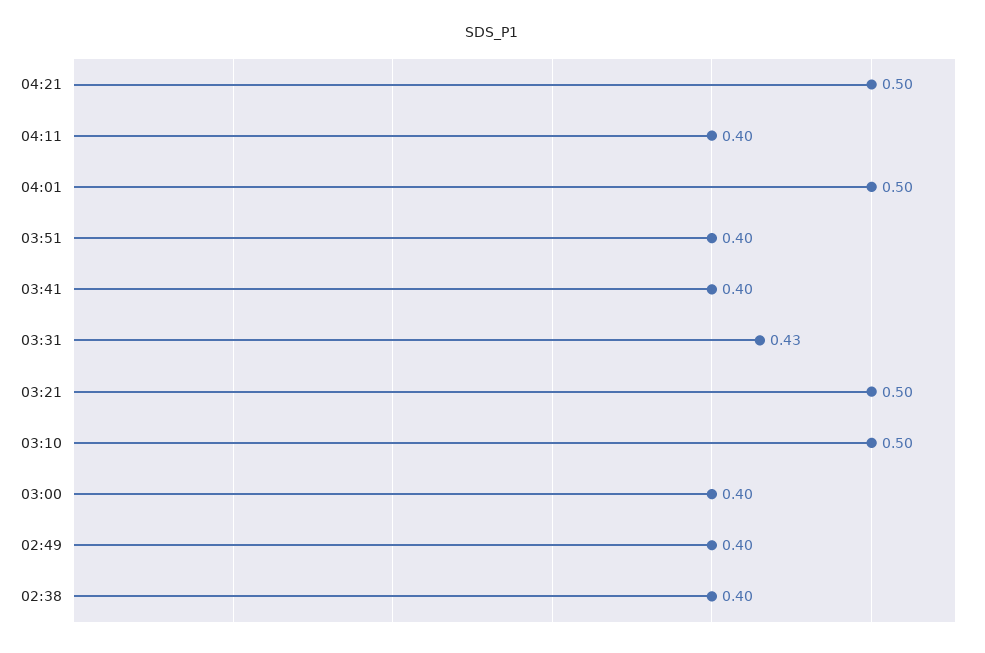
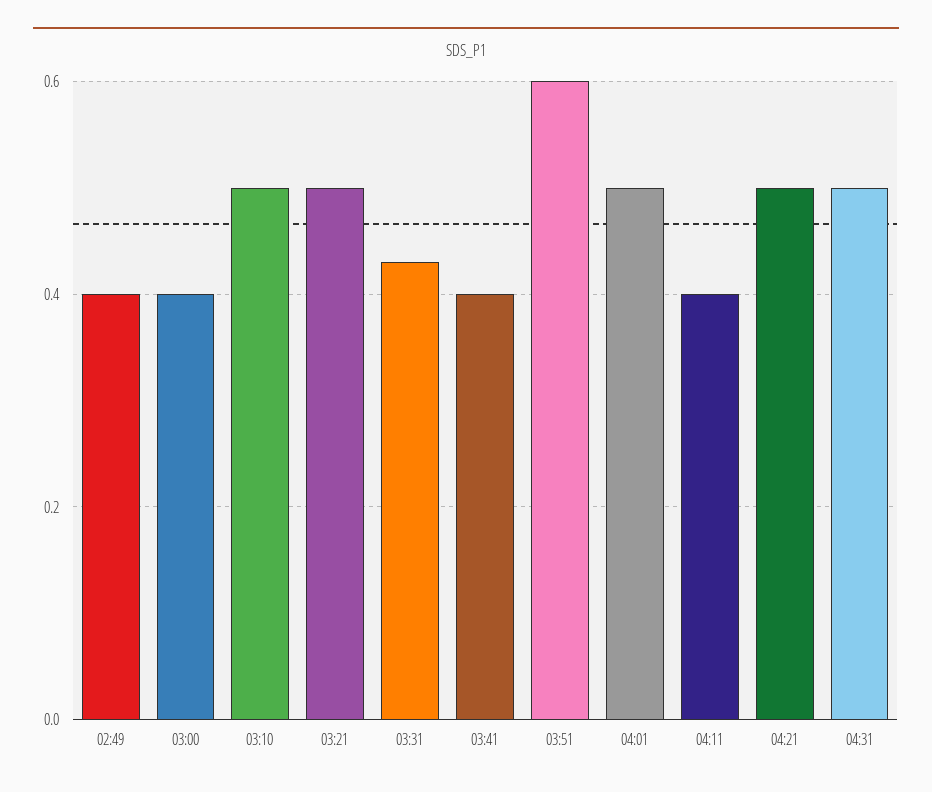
03:51: 0.4 -> 0.6
02:38: 0.4 -> none
04:31: none -> 0.5

